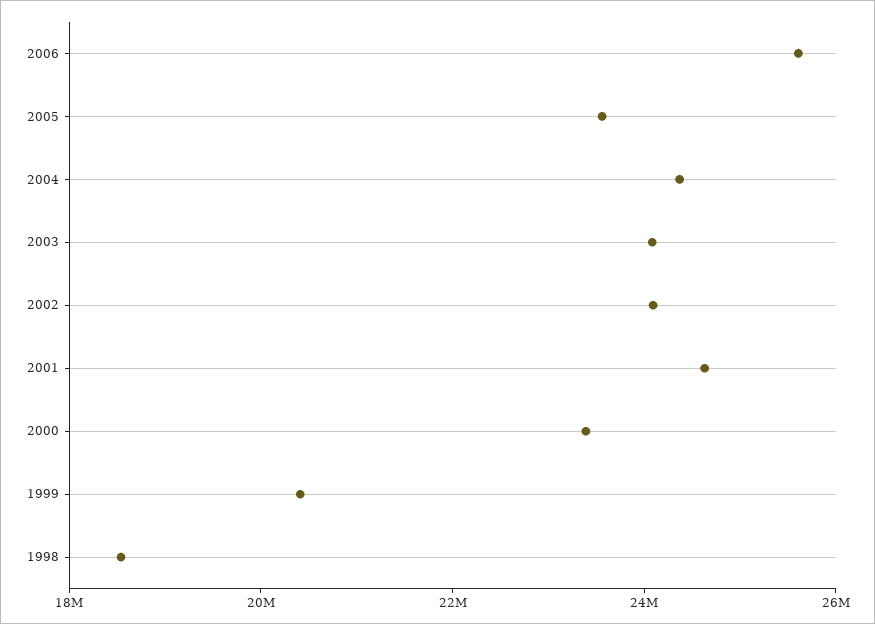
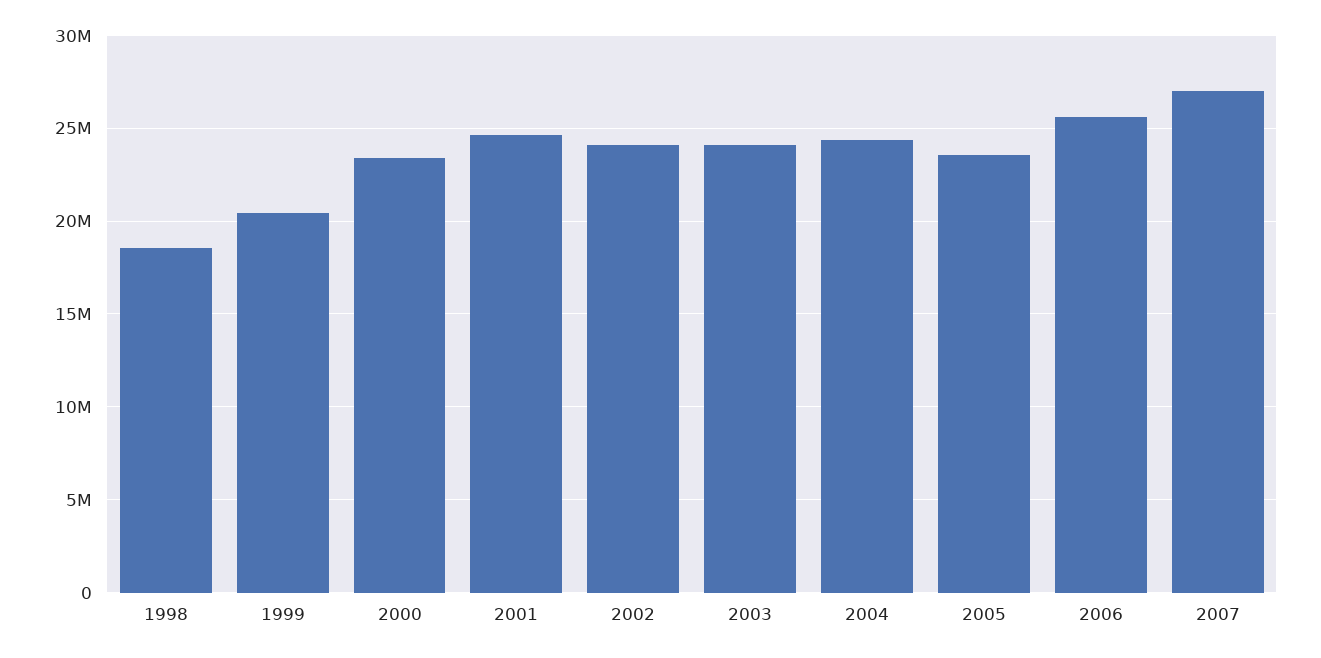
2007: none -> 27000000

